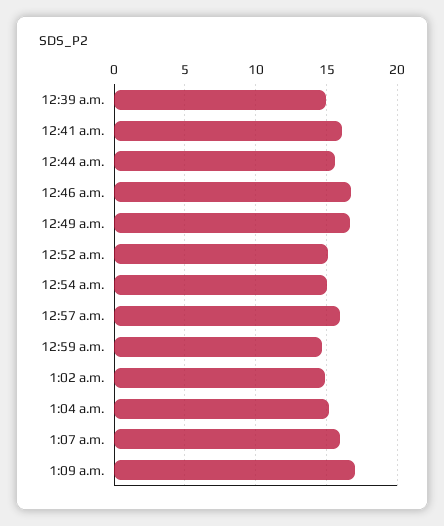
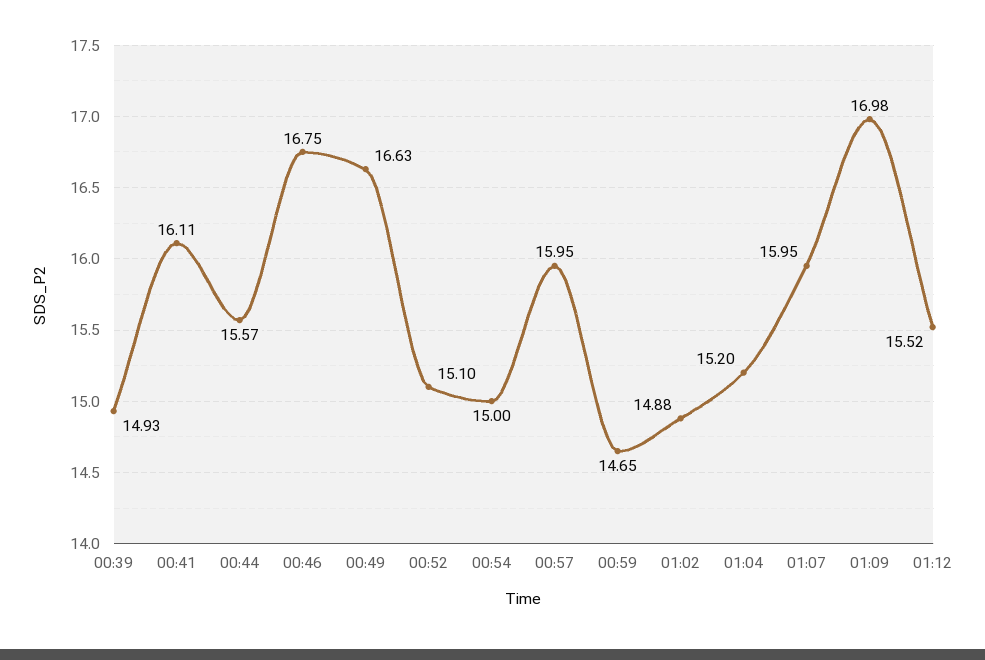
01:12: none -> 15.52

